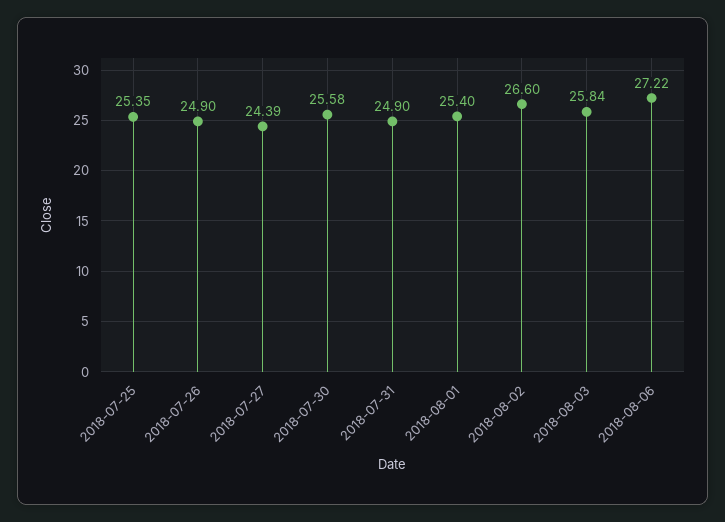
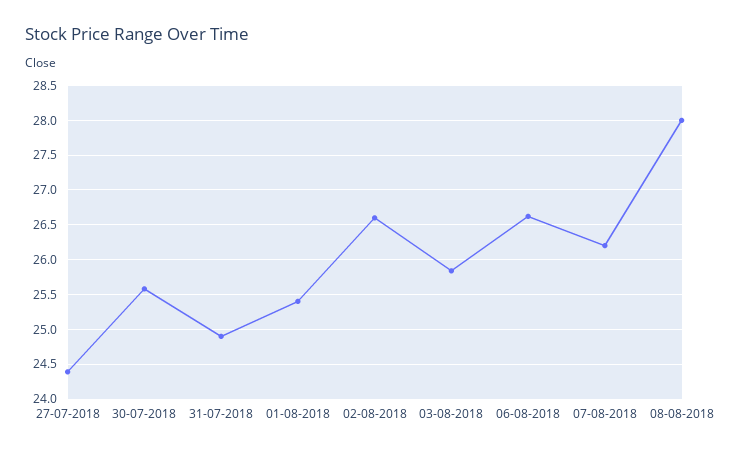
2018-07-25: 25.35 -> none
2018-07-26: 24.9 -> none
2018-08-06: 27.22 -> 26.6
07-08-2018: none -> 26.2
08-08-2018: none -> 28

